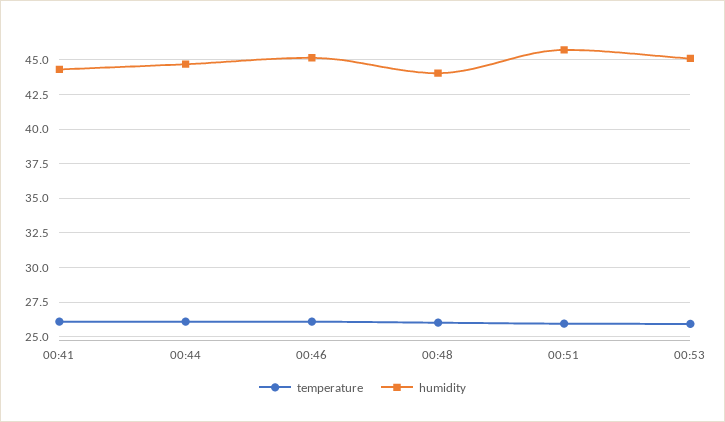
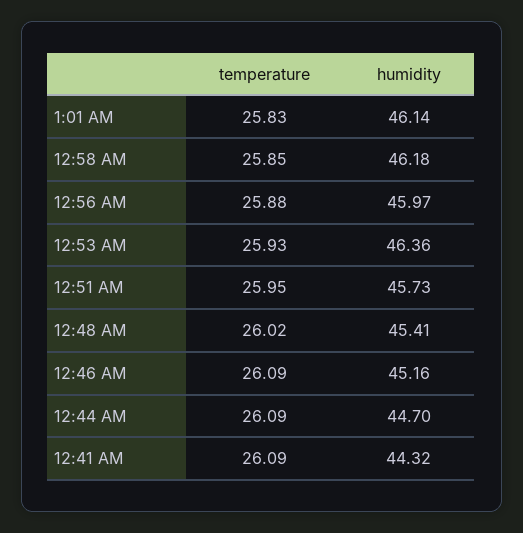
humidity, 00:48: 44 -> 45.41
humidity, 00:53: 45 -> 46.36
temperature, 1:01 AM: none -> 25.83
humidity, 1:01 AM: none -> 46.14
temperature, 12:58 AM: none -> 25.85
humidity, 12:58 AM: none -> 46.18
temperature, 12:56 AM: none -> 25.88
humidity, 12:56 AM: none -> 45.97

